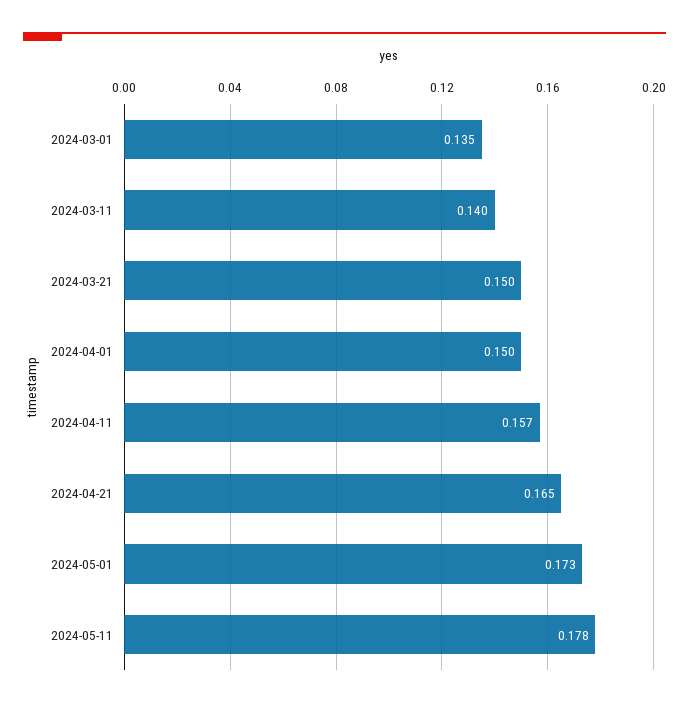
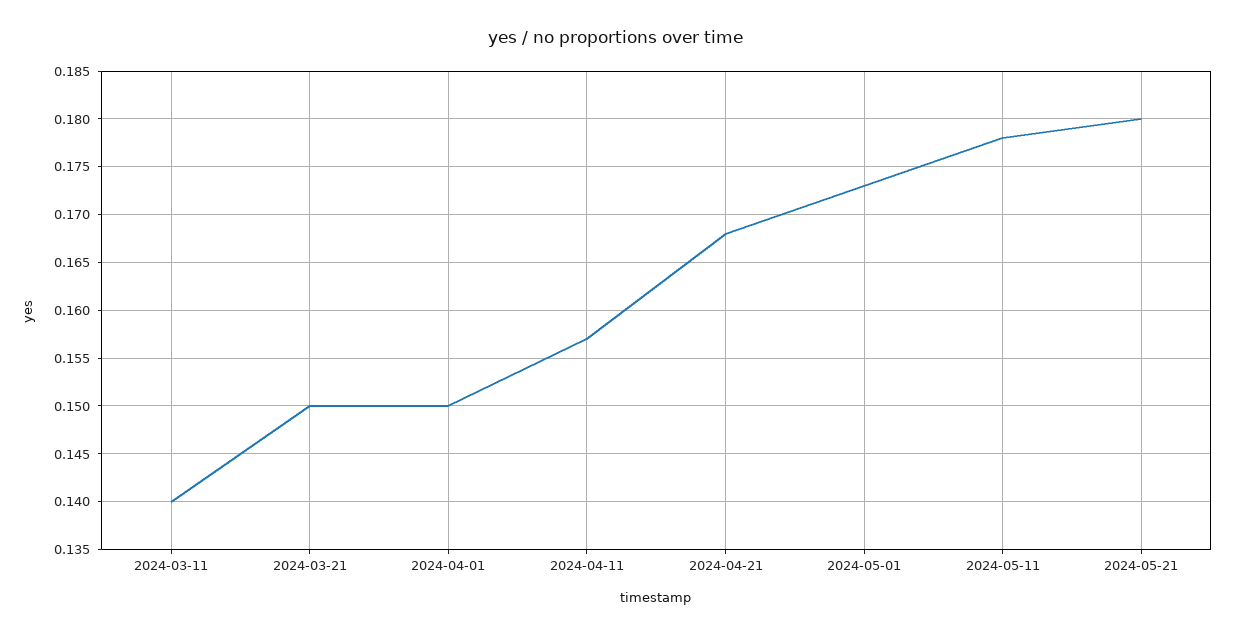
2024-03-01: 0.135 -> none
2024-04-21: 0.165 -> 0.168
2024-05-21: none -> 0.18

